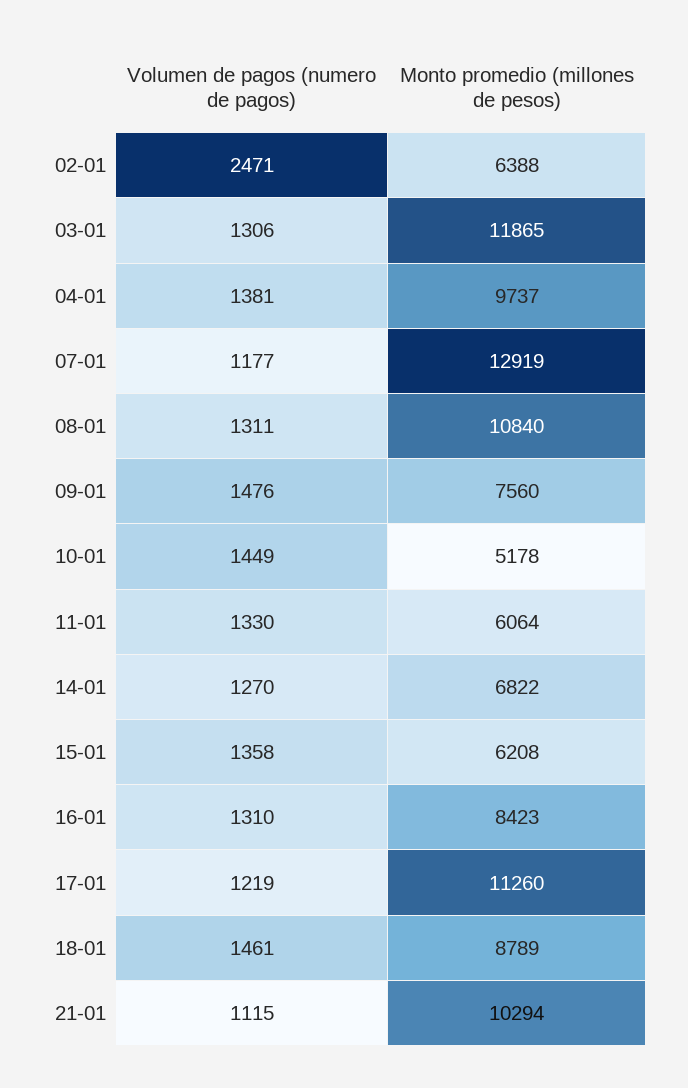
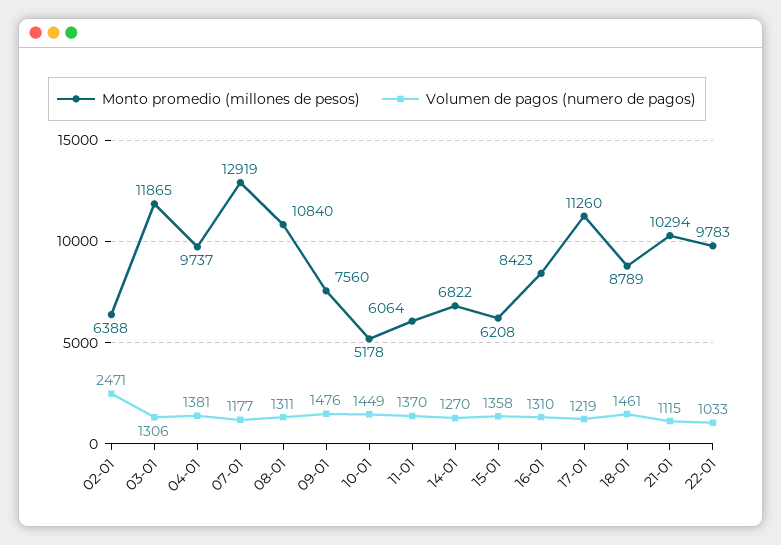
Volumen de pagos (numero de pagos), 11-01: 1330 -> 1370
Monto promedio (millones de pesos), 22-01: none -> 9783
Volumen de pagos (numero de pagos), 22-01: none -> 1033

